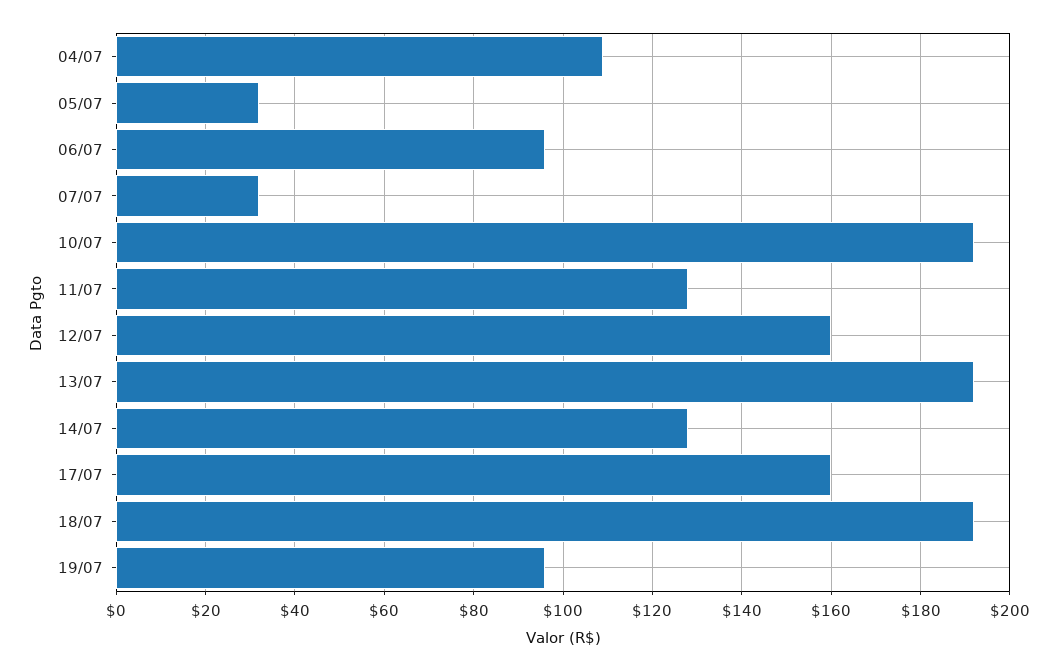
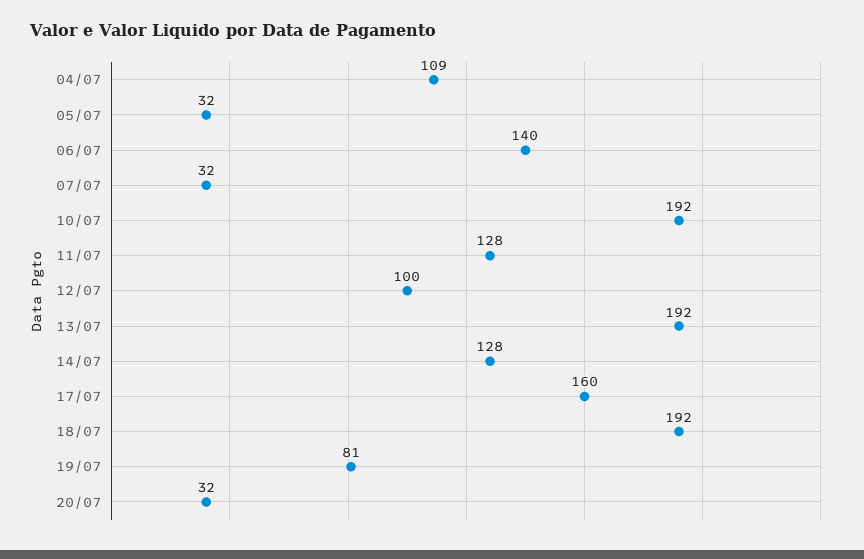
06/07: 95 -> 140
12/07: 160 -> 100
19/07: 95 -> 81
20/07: none -> 32

